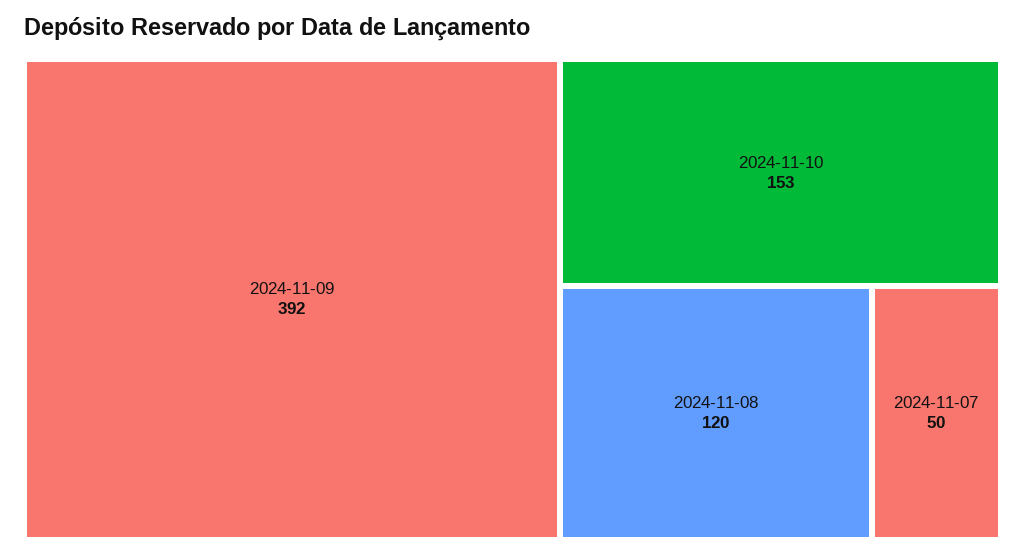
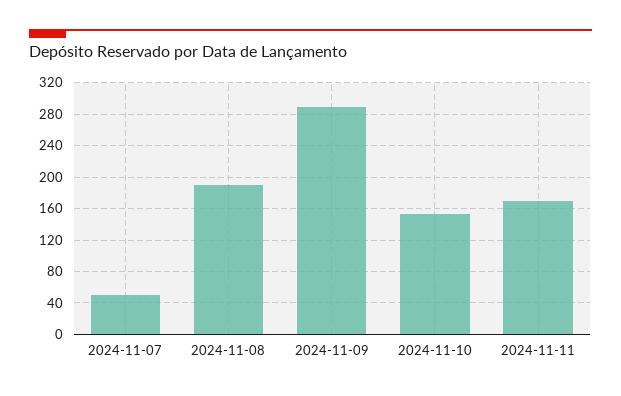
2024-11-09: 392 -> 290
2024-11-08: 120 -> 190
2024-11-11: none -> 170

